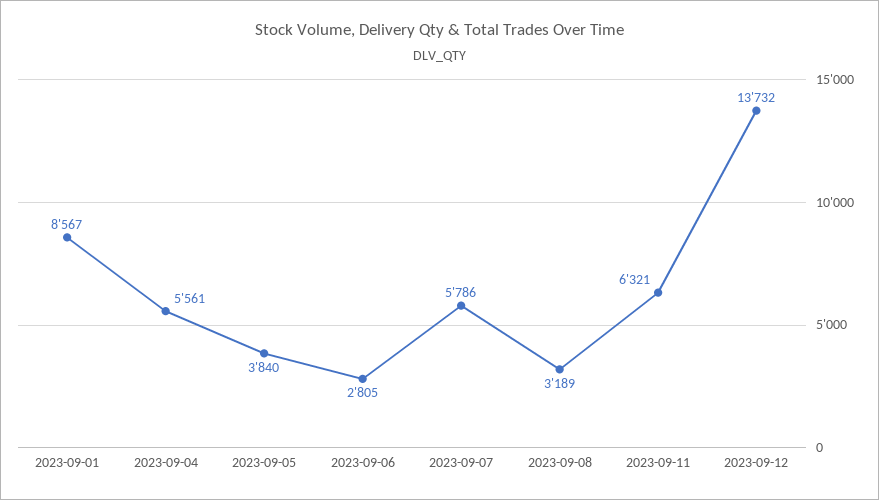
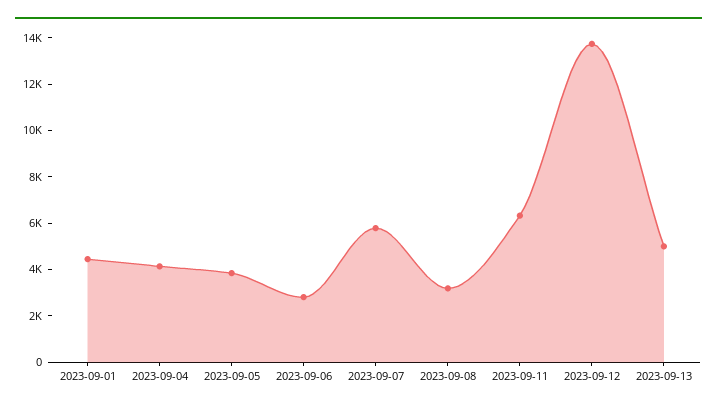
2023-09-01: 8567 -> 4500
2023-09-04: 5561 -> 4000
2023-09-13: none -> 5000

